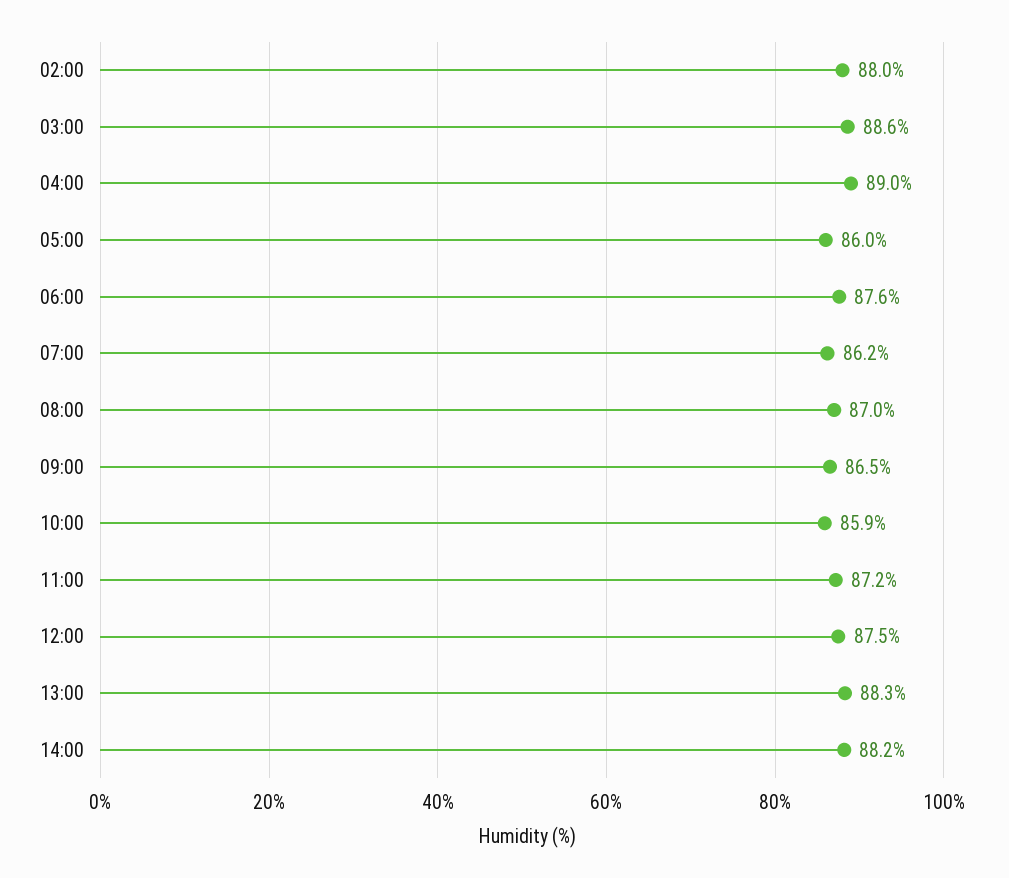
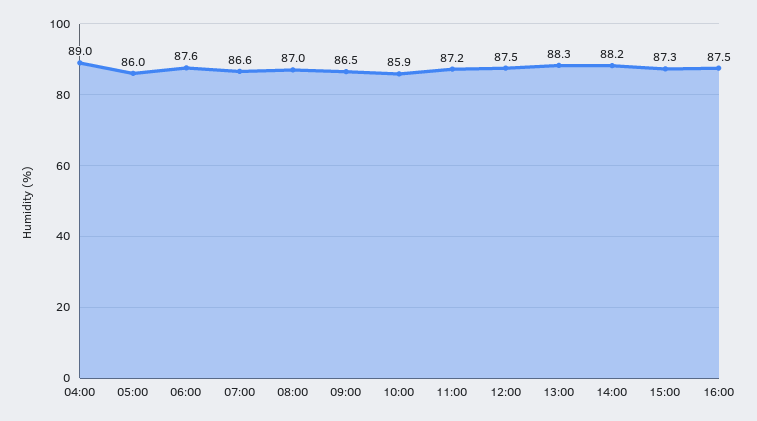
02:00: 88 -> none
03:00: 88.6 -> none
07:00: 86.2 -> 86.6
15:00: none -> 87.3
16:00: none -> 87.5

